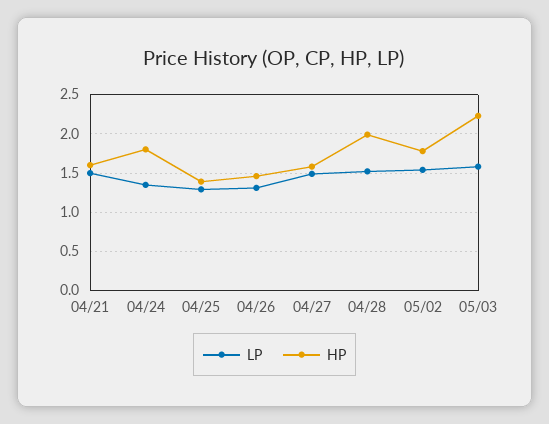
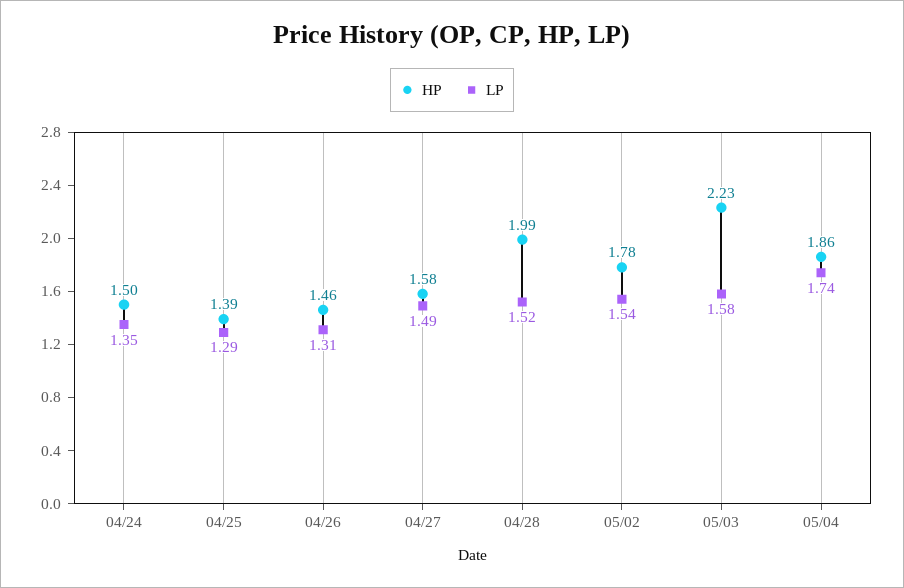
LP, 04/21: 1.5 -> none
HP, 04/21: 1.6 -> none
HP, 04/24: 1.8 -> 1.5
HP, 05/04: none -> 1.86
LP, 05/04: none -> 1.74

